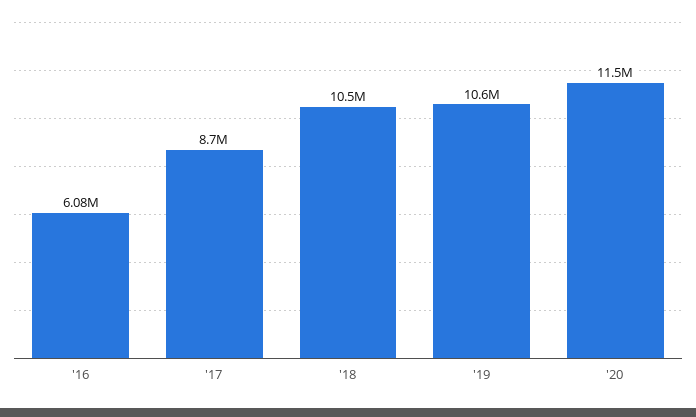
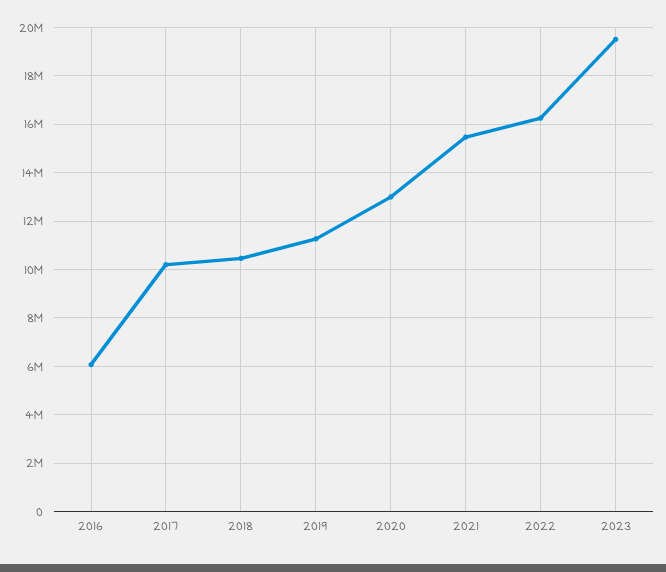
'17: 8700000 -> 10250000
'19: 10600000 -> 11250000
'20: 11500000 -> 13000000
2021: none -> 15500000
2022: none -> 16250000
2023: none -> 19500000

